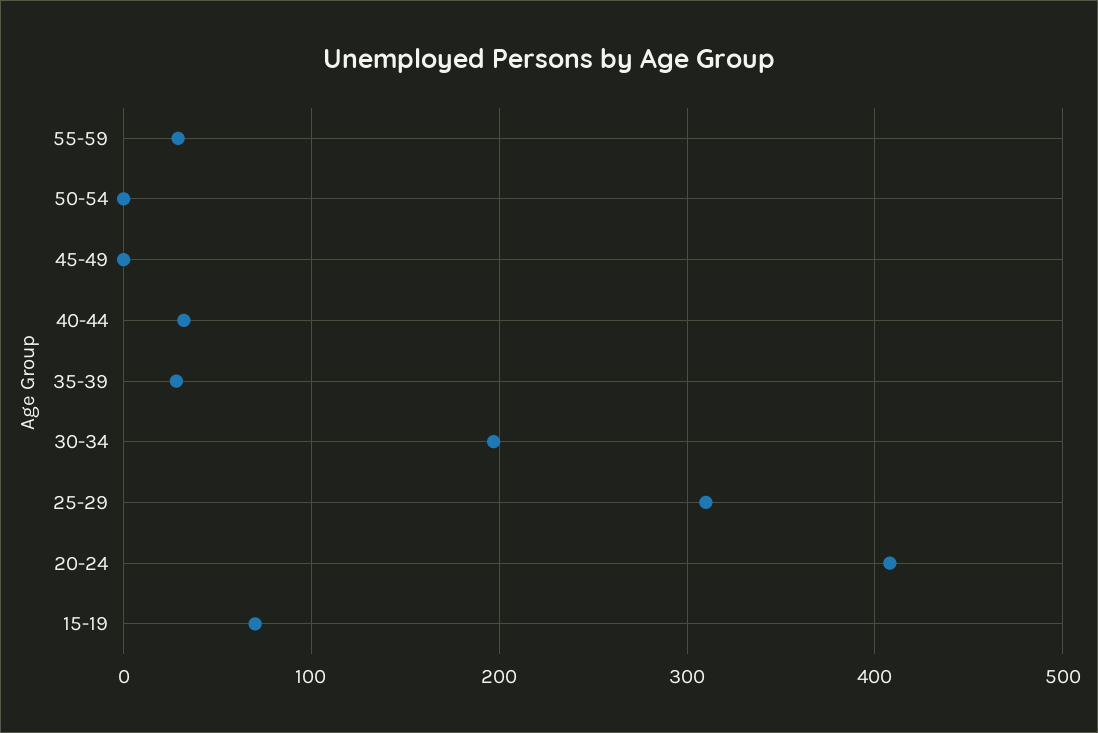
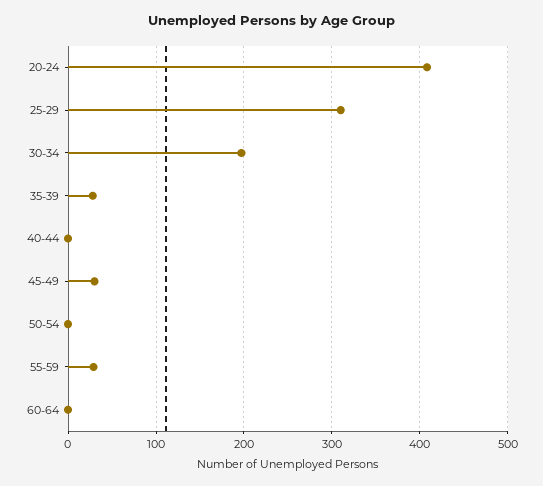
45-49: 0 -> 30
40-44: 30 -> 0
15-19: 70 -> none
60-64: none -> 0

